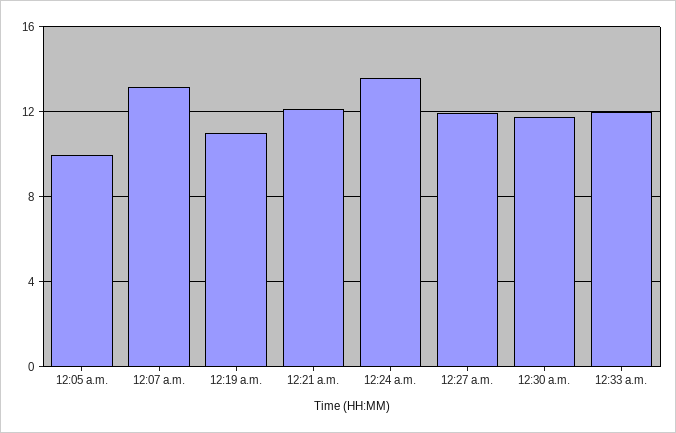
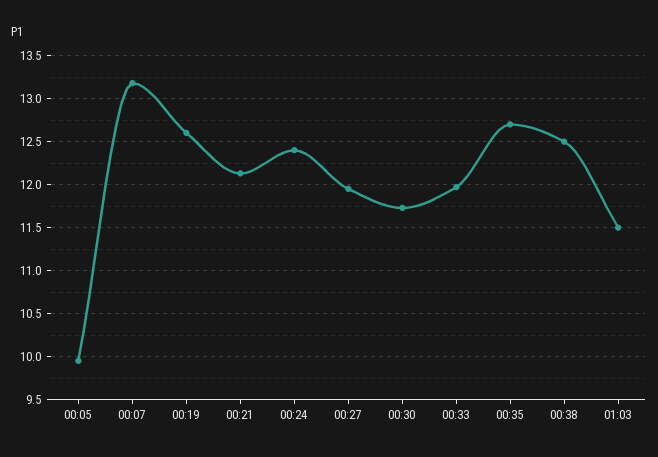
12:19 a.m.: 11 -> 12.6
12:24 a.m.: 13.5 -> 12.4
00:35: none -> 12.7
00:38: none -> 12.5
01:03: none -> 11.5

